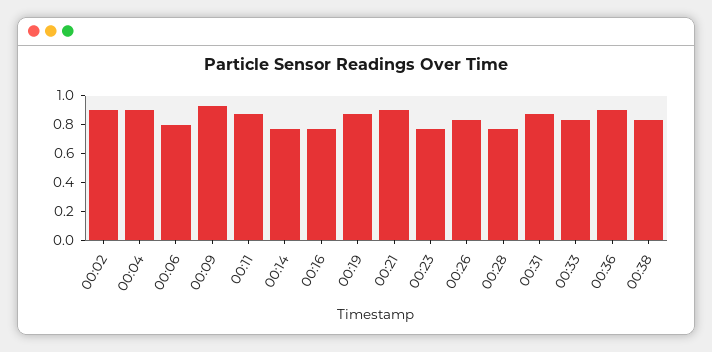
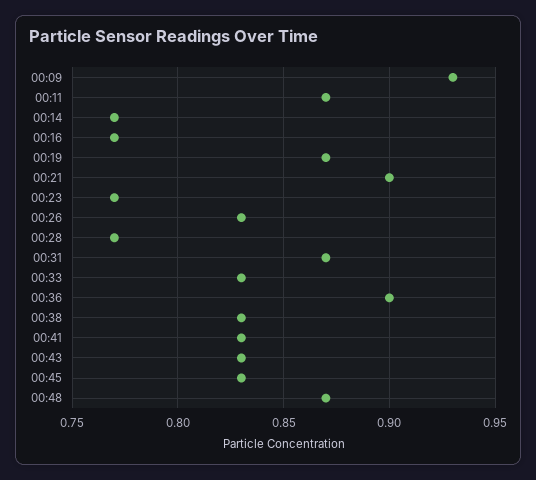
00:02: 0.9 -> none
00:04: 0.9 -> none
00:06: 0.8 -> none
00:41: none -> 0.83
00:43: none -> 0.83
00:45: none -> 0.83
00:48: none -> 0.87

